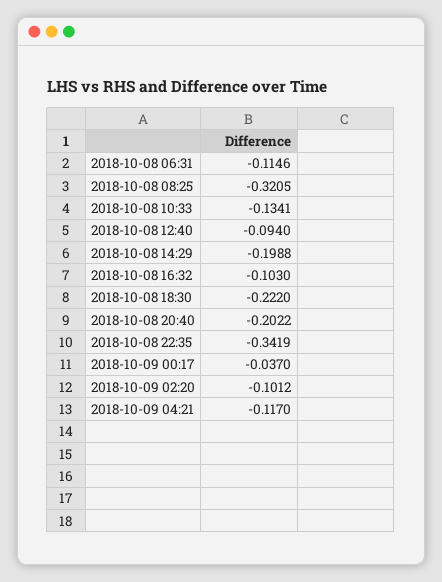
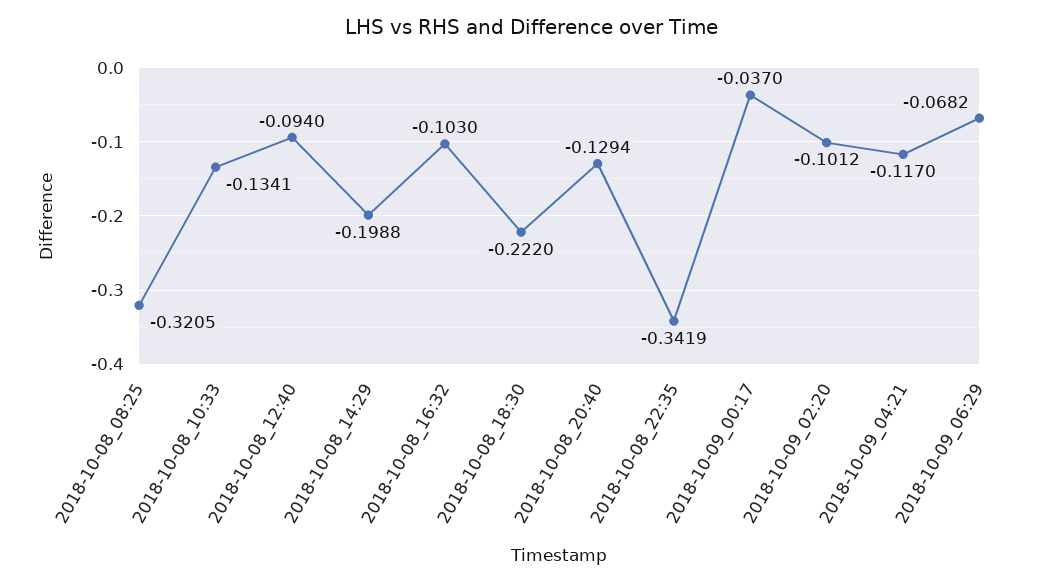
2018-10-08 06:31: -0.1146 -> none
2018-10-08 20:40: -0.2022 -> -0.1294
2018-10-09_06:29: none -> -0.0682

